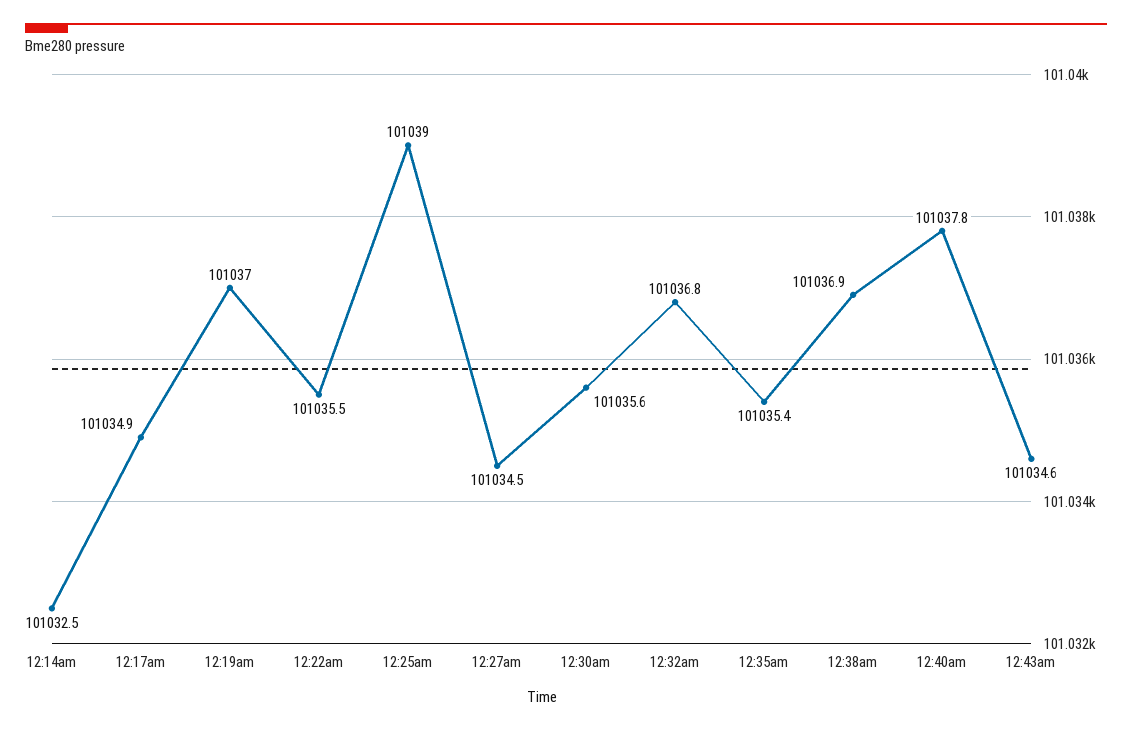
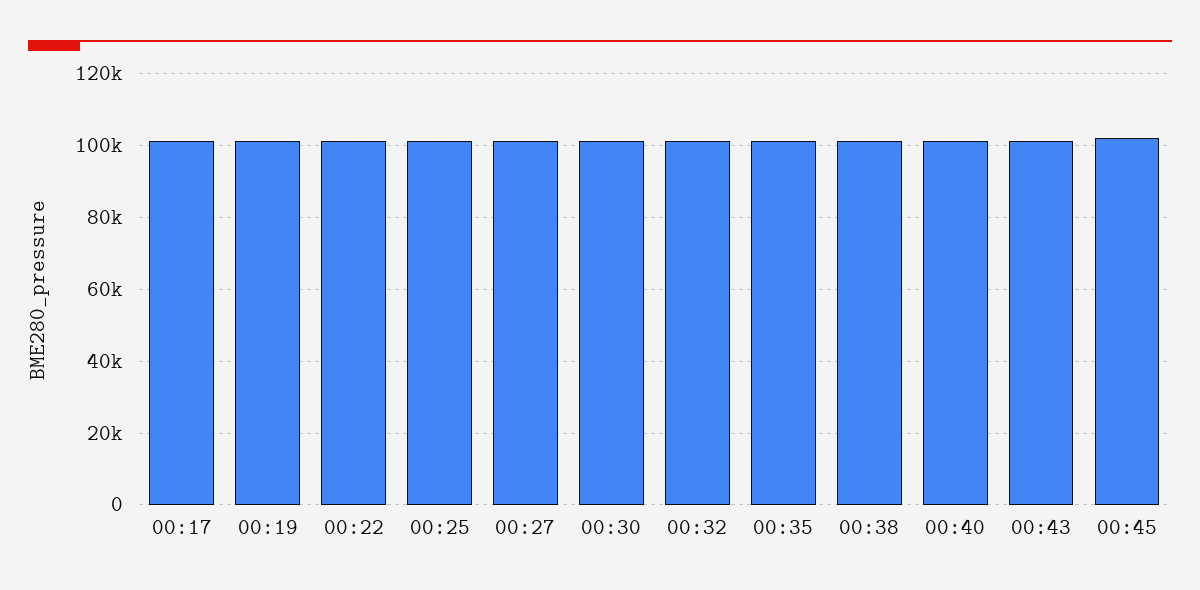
12:14am: 101032.5 -> none
00:45: none -> 102000

